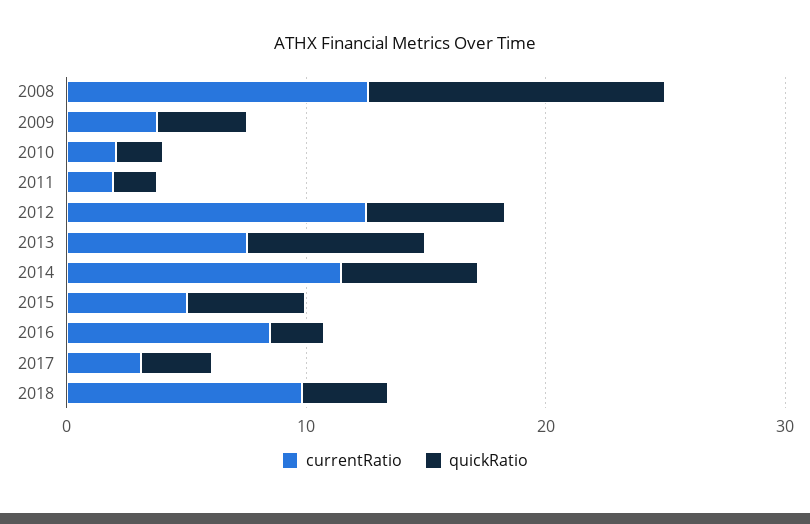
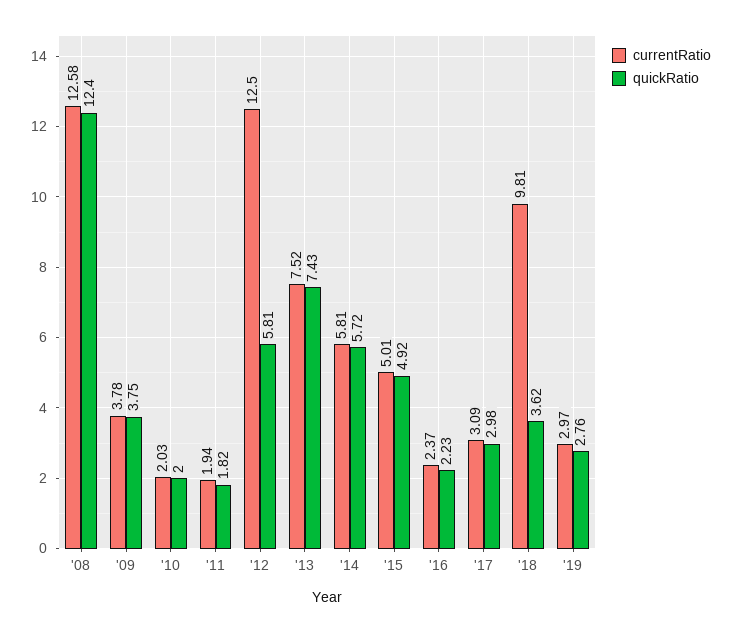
currentRatio, 2014: 12 -> 5.81
currentRatio, 2016: 8 -> 2.37
currentRatio, '19: none -> 2.97
quickRatio, '19: none -> 2.76

